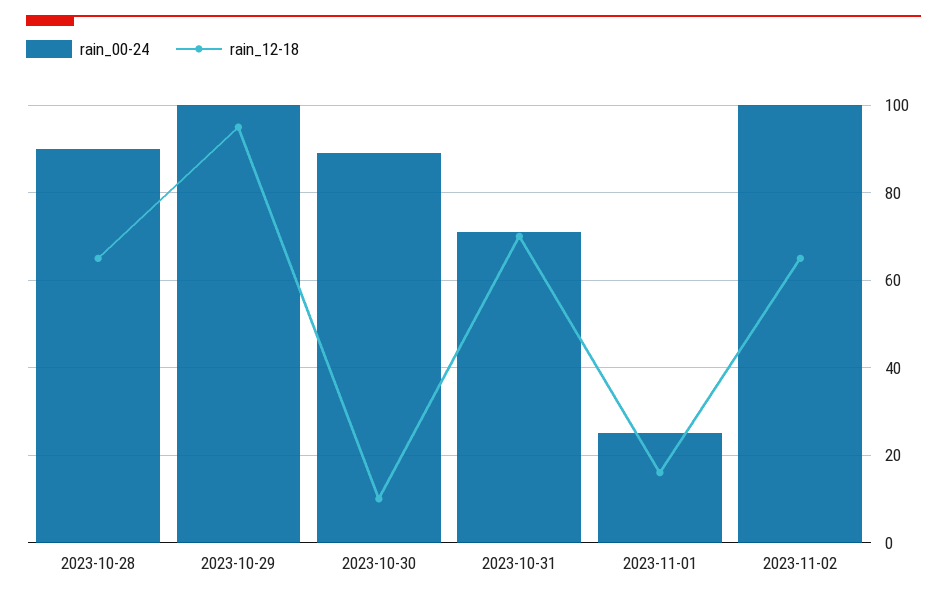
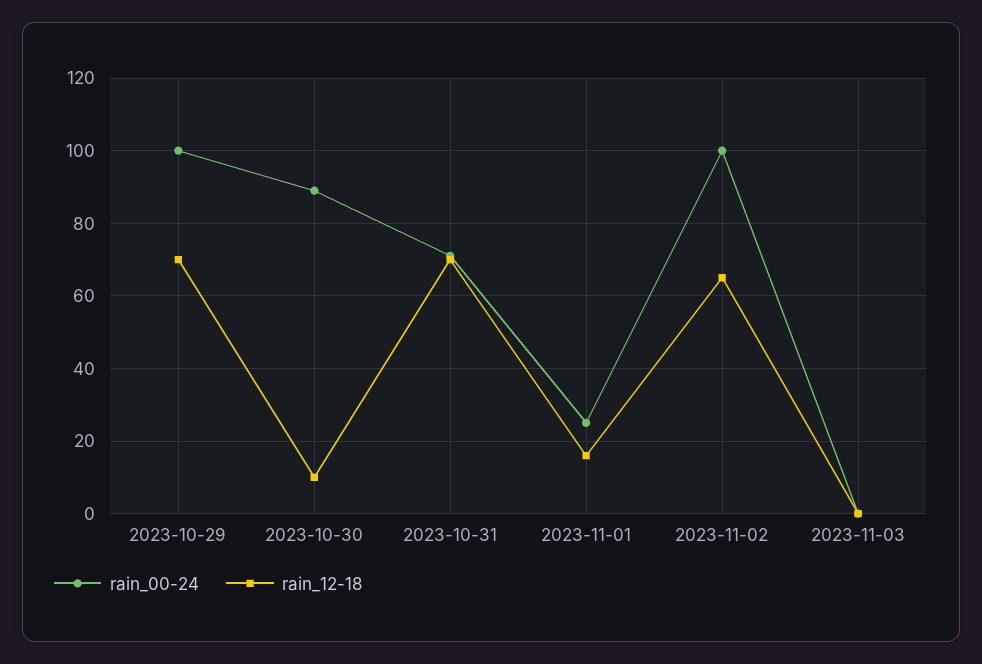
rain_00-24, 2023-10-28: 90 -> none
rain_12-18, 2023-10-28: 65 -> none
rain_12-18, 2023-10-29: 95 -> 70
rain_00-24, 2023-11-03: none -> 0
rain_12-18, 2023-11-03: none -> 0

